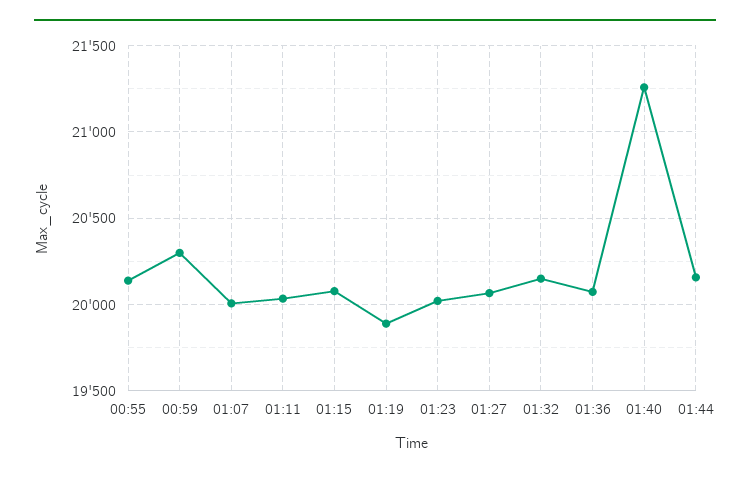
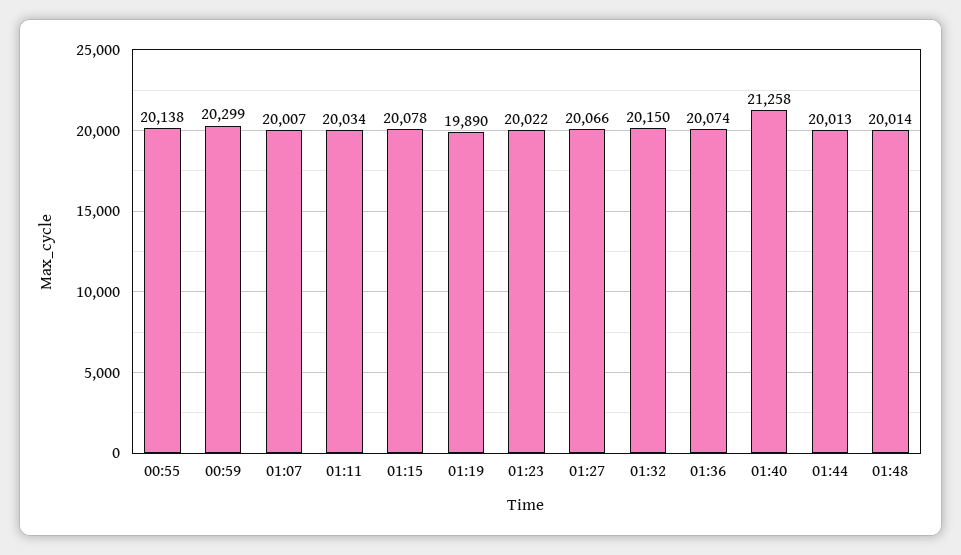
01:44: 20150 -> 20013
01:48: none -> 20014

